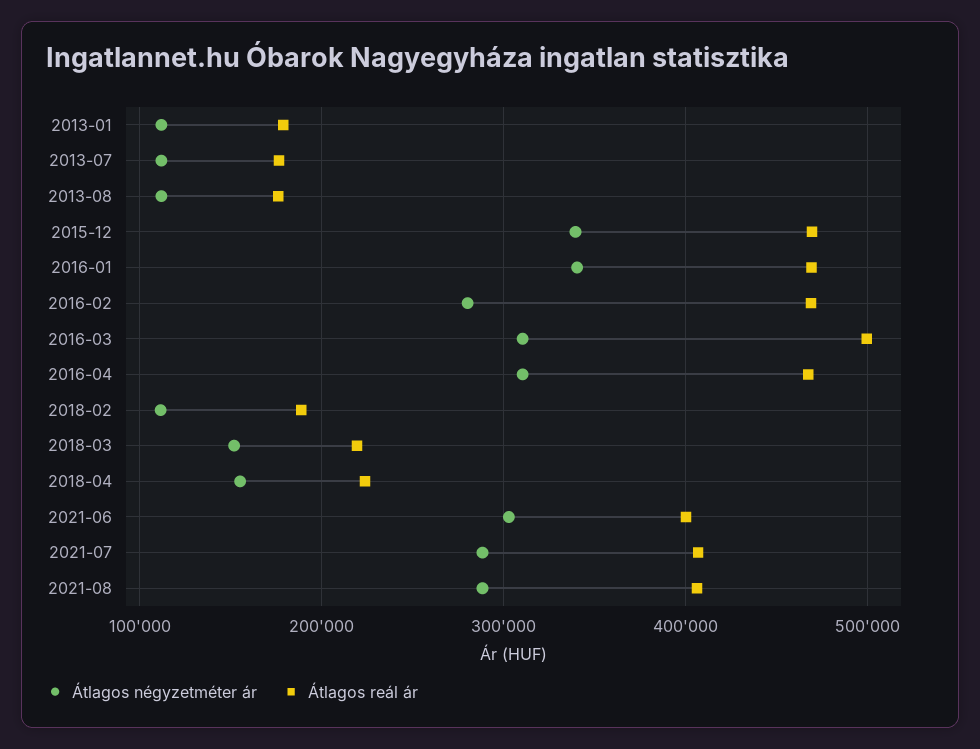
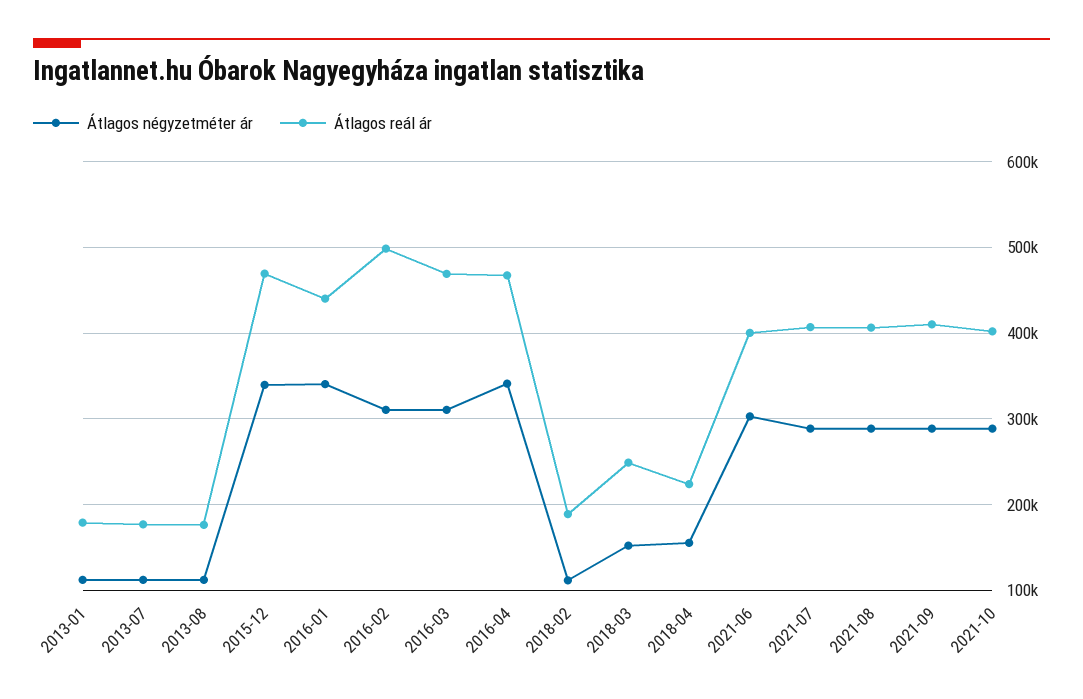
Átlagos reál ár, 2016-01: 470000 -> 440000
Átlagos négyzetméter ár, 2016-02: 280000 -> 310000
Átlagos reál ár, 2016-02: 470000 -> 500000
Átlagos reál ár, 2016-03: 500000 -> 470000
Átlagos négyzetméter ár, 2016-04: 310000 -> 340000
Átlagos reál ár, 2018-03: 220000 -> 250000
Átlagos négyzetméter ár, 2021-09: none -> 290000
Átlagos reál ár, 2021-09: none -> 410000
Átlagos négyzetméter ár, 2021-10: none -> 290000
Átlagos reál ár, 2021-10: none -> 400000

